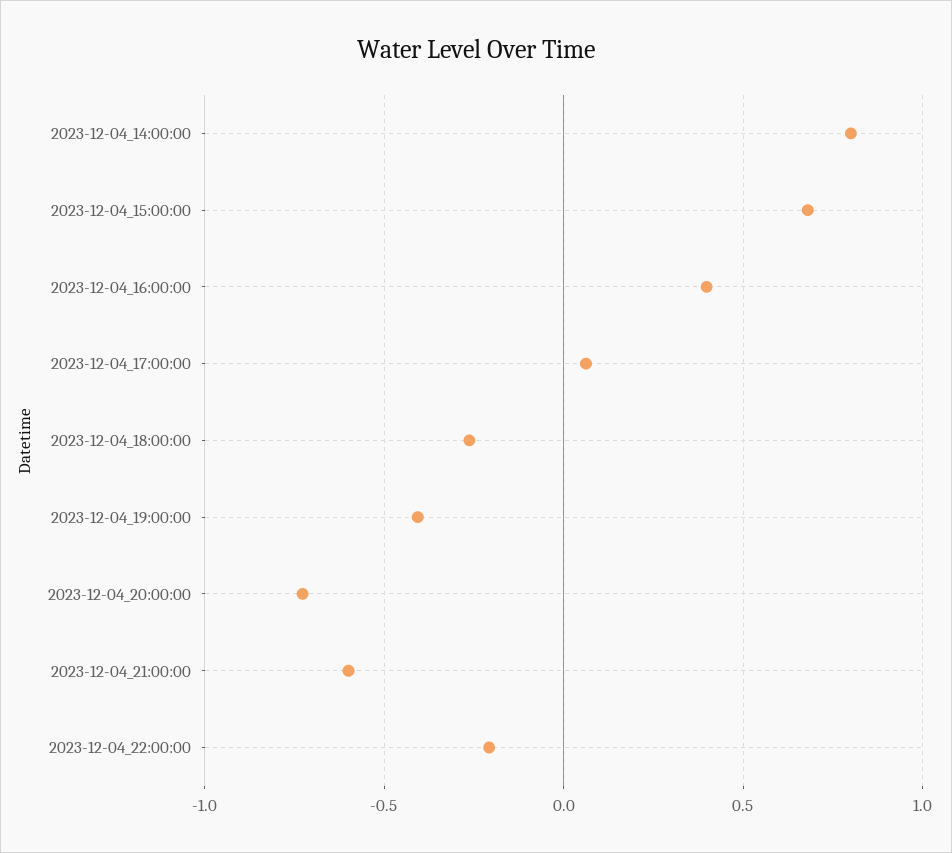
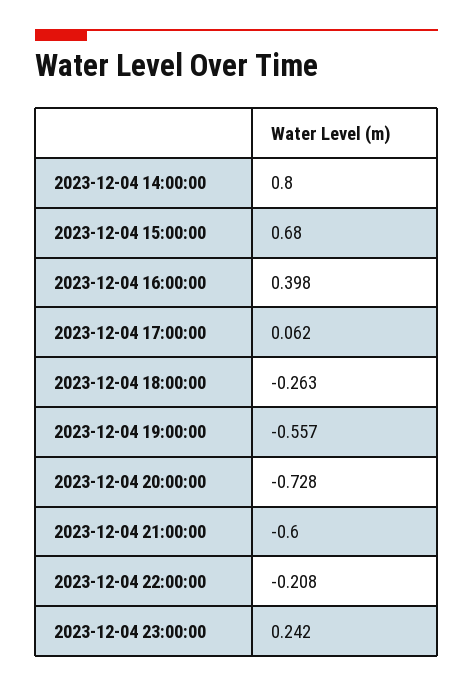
2023-12-04_19:00:00: -0.4 -> -0.557
2023-12-04 23:00:00: none -> 0.242

